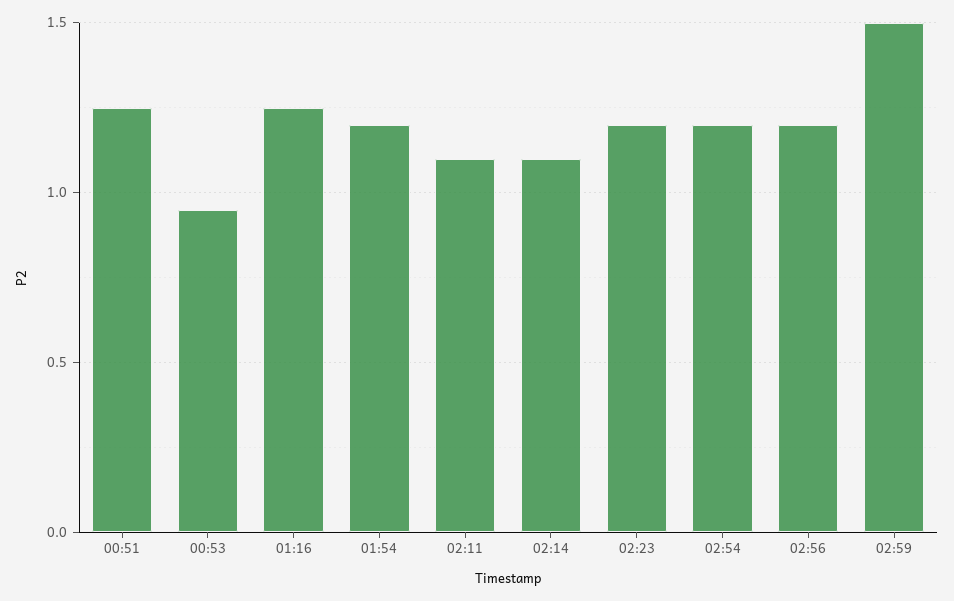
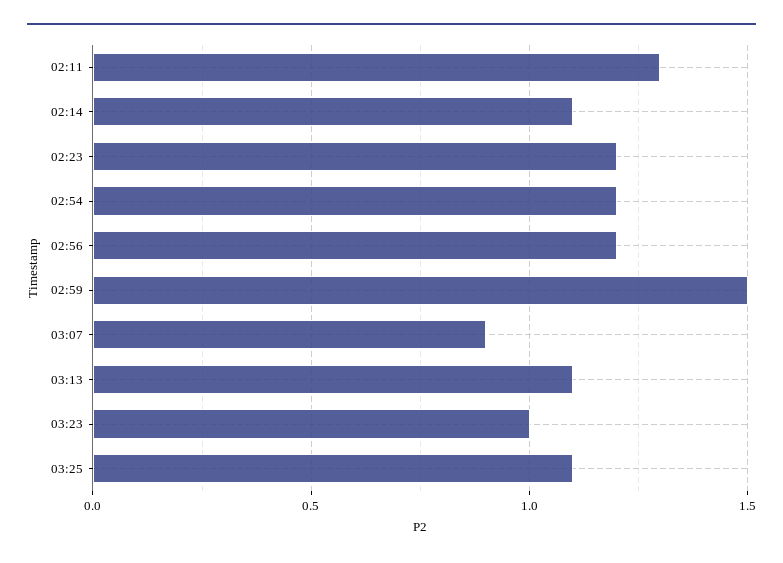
00:51: 1.25 -> none
00:53: 0.95 -> none
01:16: 1.25 -> none
01:54: 1.2 -> none
02:11: 1.1 -> 1.3
03:07: none -> 0.9
03:13: none -> 1.1
03:23: none -> 1
03:25: none -> 1.1

